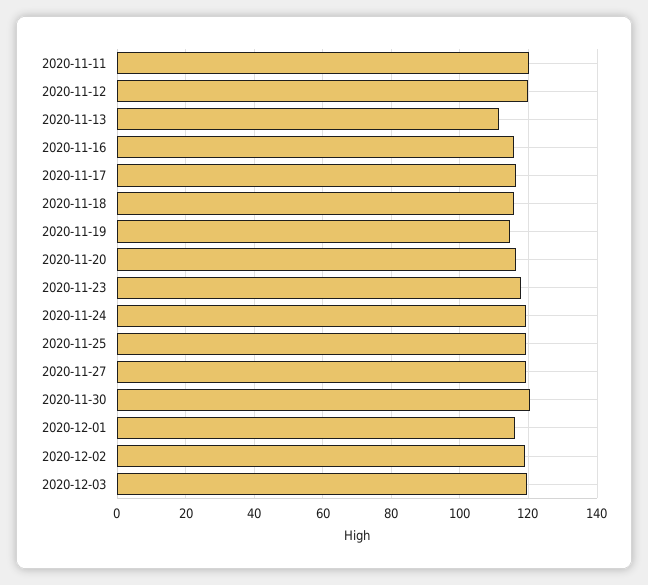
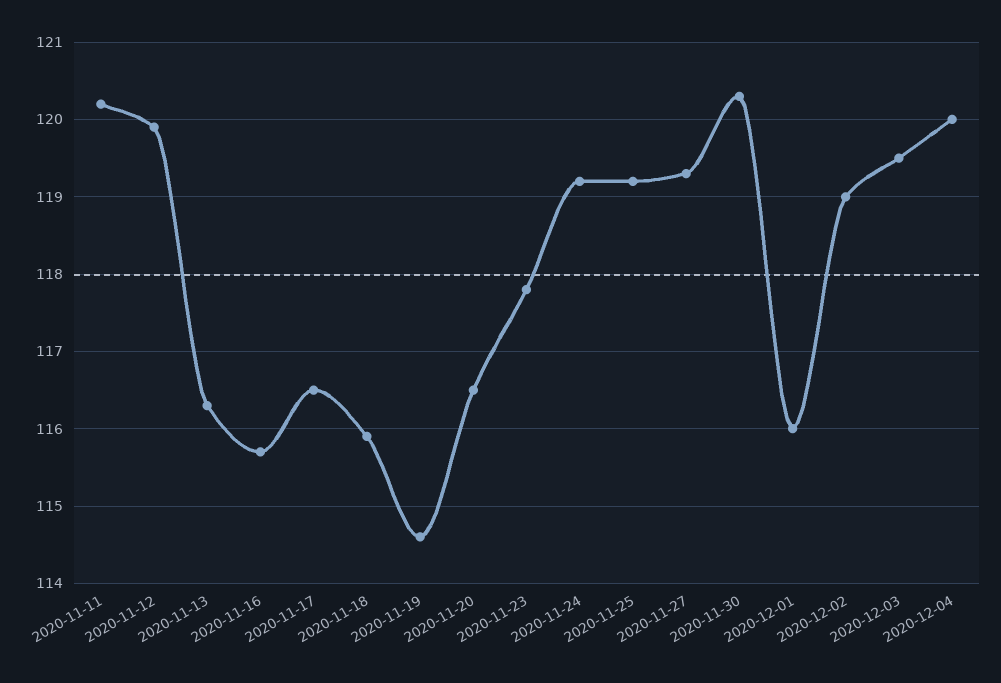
2020-11-13: 112 -> 116.3
2020-12-04: none -> 120

